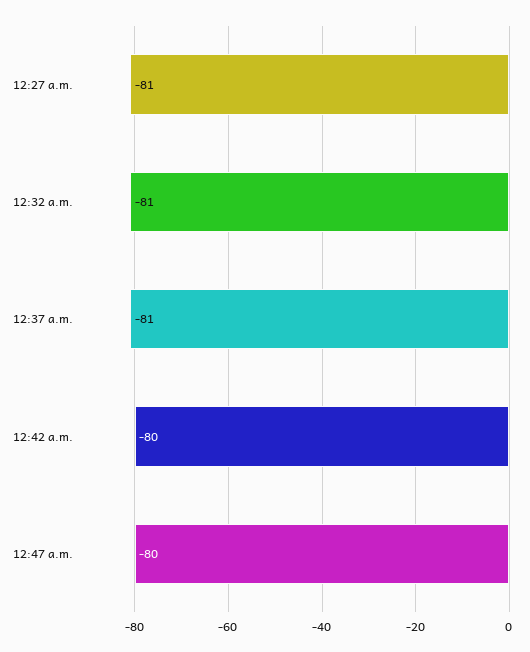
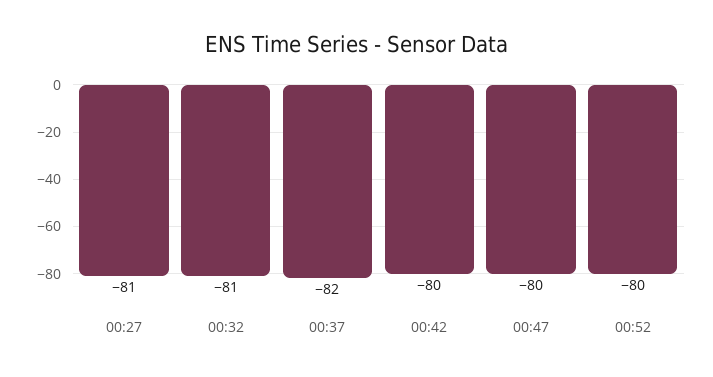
12:37 a.m.: -81 -> -82
00:52: none -> -80

